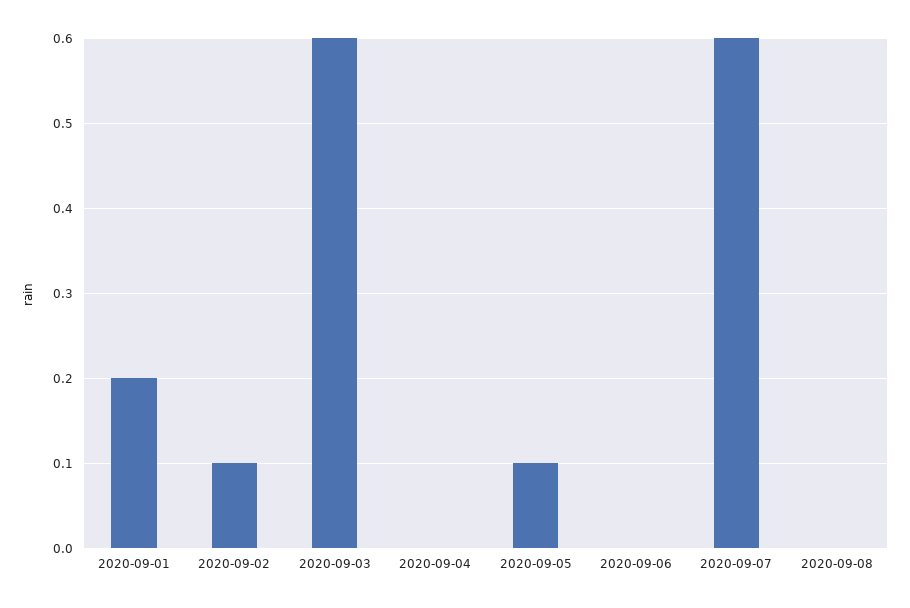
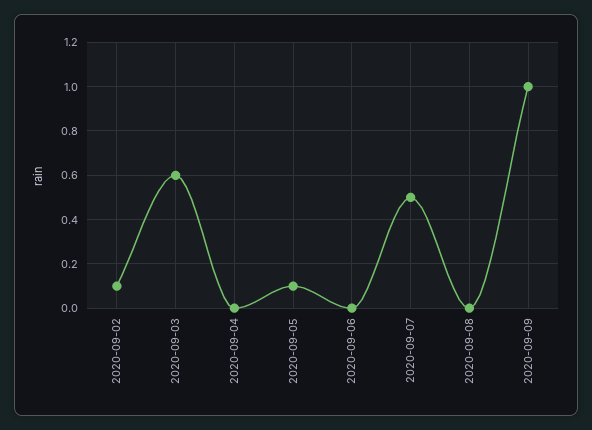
2020-09-01: 0.2 -> none
2020-09-07: 0.6 -> 0.5
2020-09-09: none -> 1

